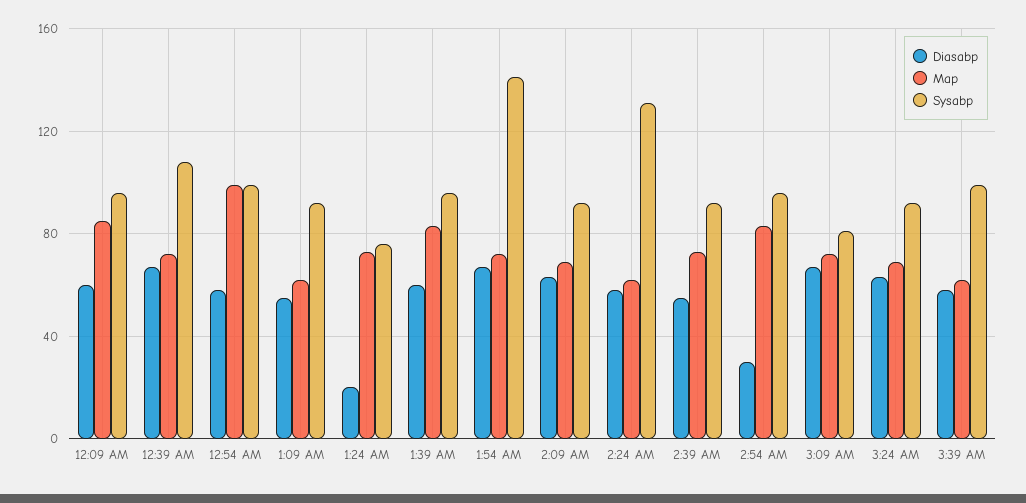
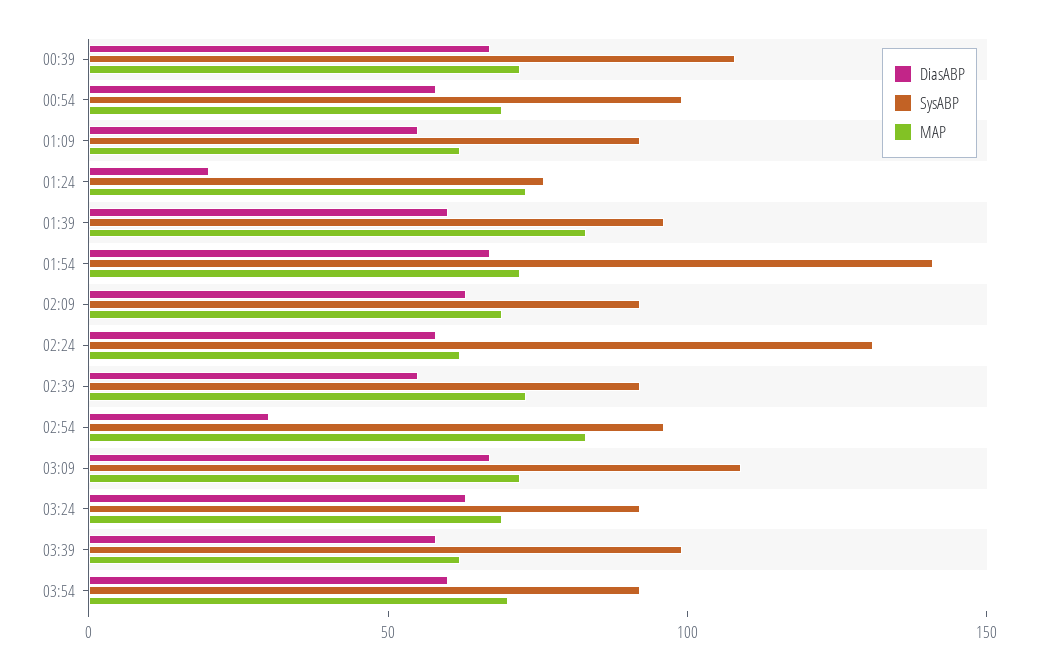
Diasabp, 12:09 AM: 60 -> none
Map, 12:09 AM: 85 -> none
Sysabp, 12:09 AM: 95 -> none
Map, 12:54 AM: 100 -> 70
Sysabp, 3:09 AM: 80 -> 110
Diasabp, 03:54: none -> 60
Sysabp, 03:54: none -> 90
Map, 03:54: none -> 70

